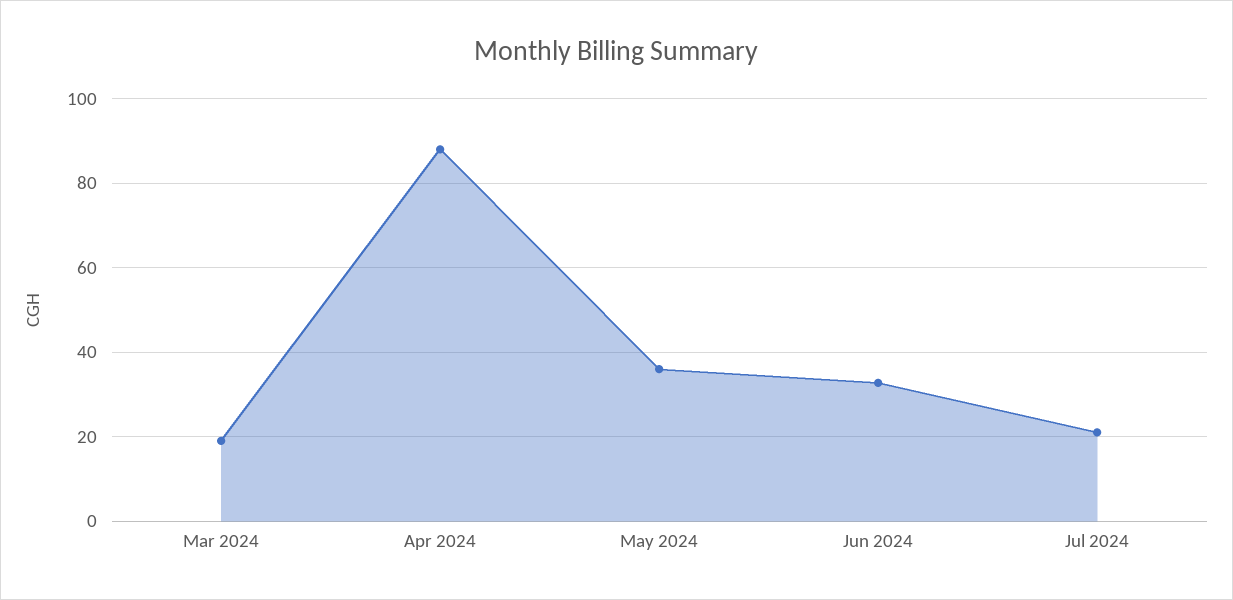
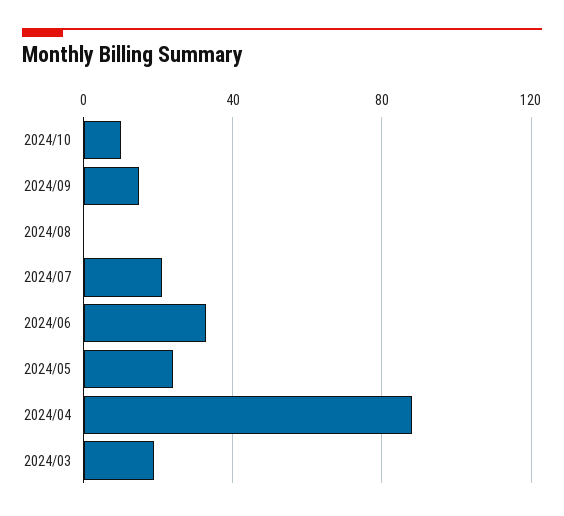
May 2024: 36 -> 25
2024/10: none -> 10
2024/09: none -> 15
2024/08: none -> 0

